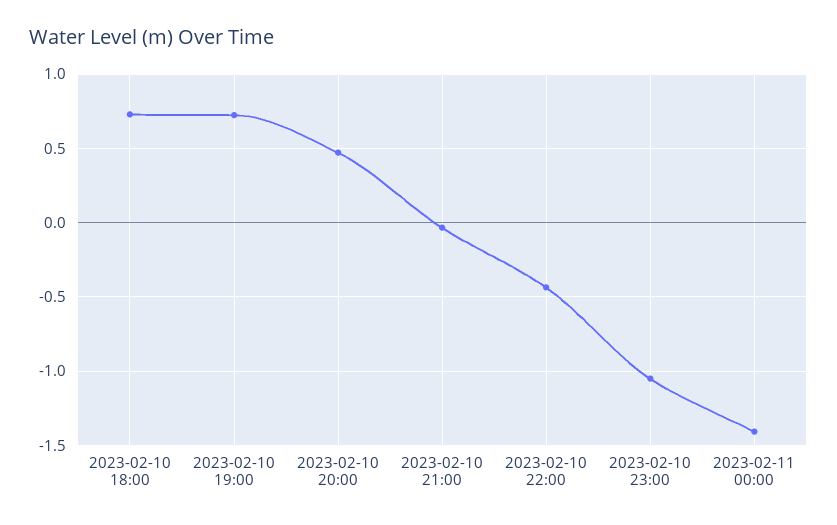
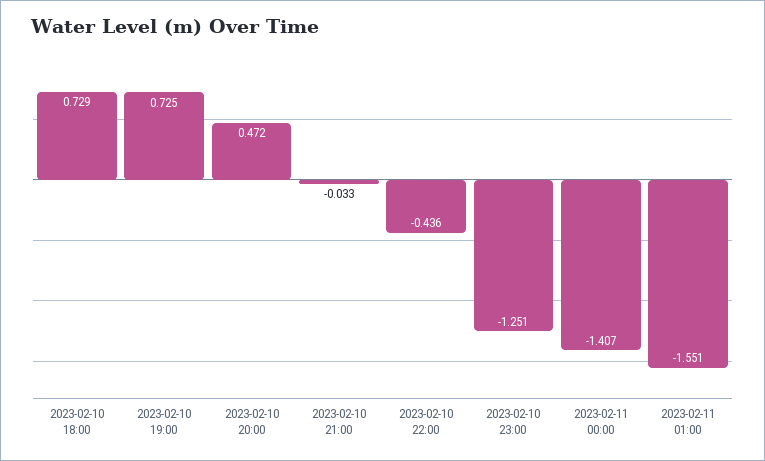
2023-02-10 23:00: -1.05 -> -1.251
2023-02-11 01:00: none -> -1.551

